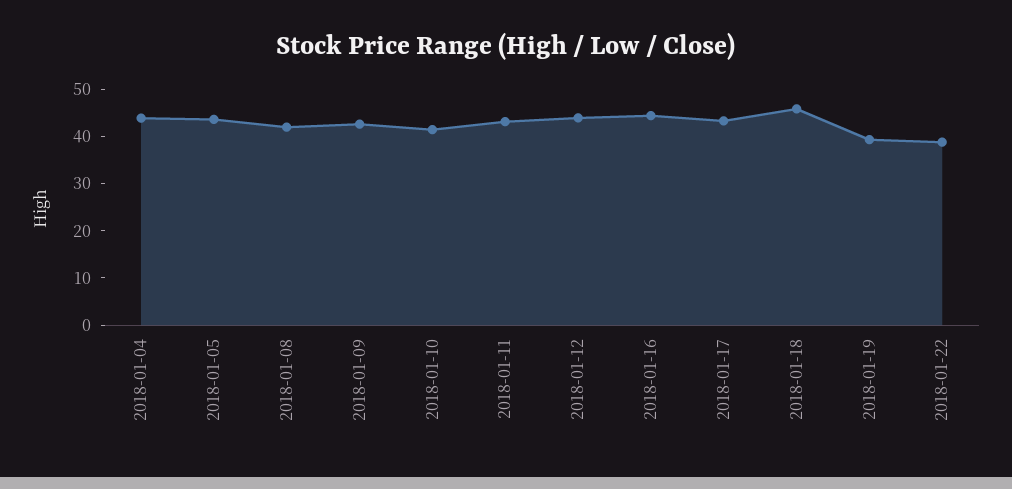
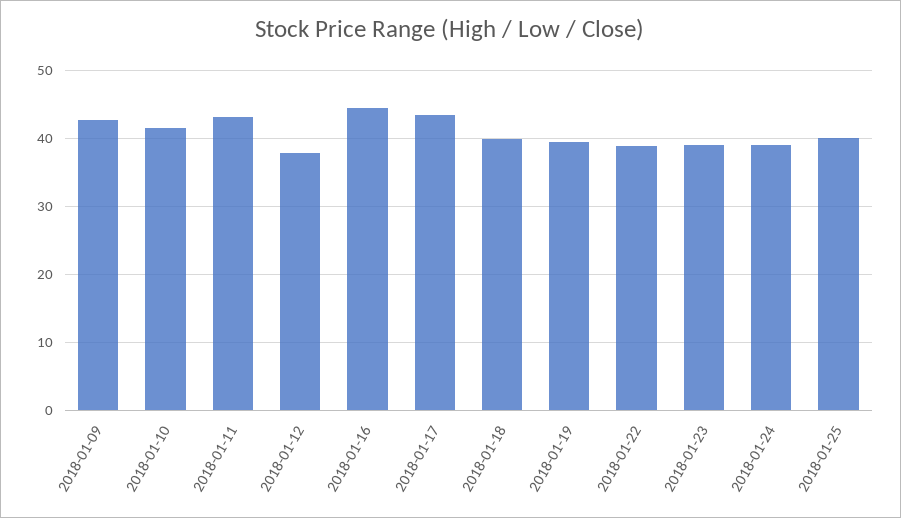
2018-01-04: 44 -> none
2018-01-05: 44 -> none
2018-01-08: 42 -> none
2018-01-12: 44 -> 38
2018-01-18: 46 -> 40
2018-01-23: none -> 39
2018-01-24: none -> 39
2018-01-25: none -> 40

